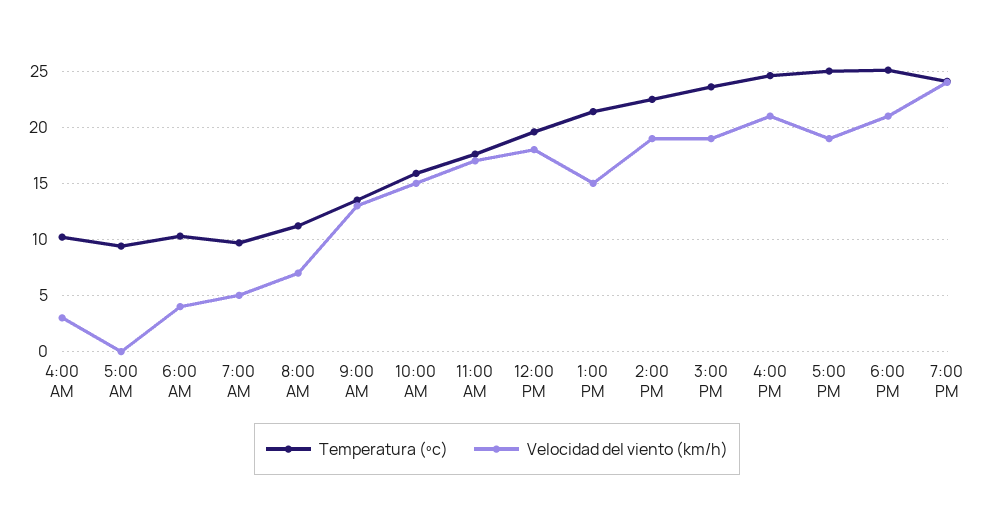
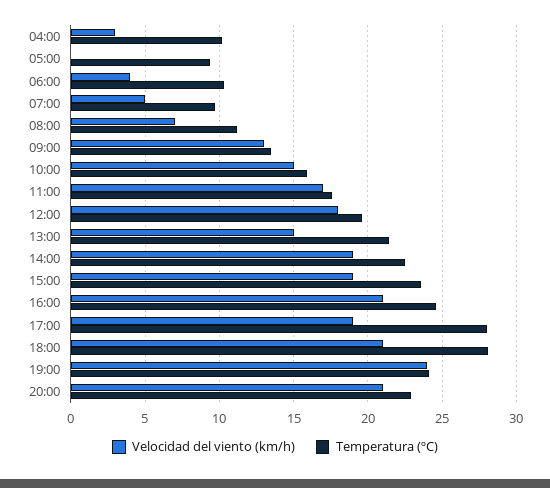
Temperatura (ºc), 5:00 PM: 25 -> 28
Temperatura (ºc), 6:00 PM: 25 -> 28
Velocidad del viento (km/h), 20:00: none -> 21
Temperatura (ºc), 20:00: none -> 23

